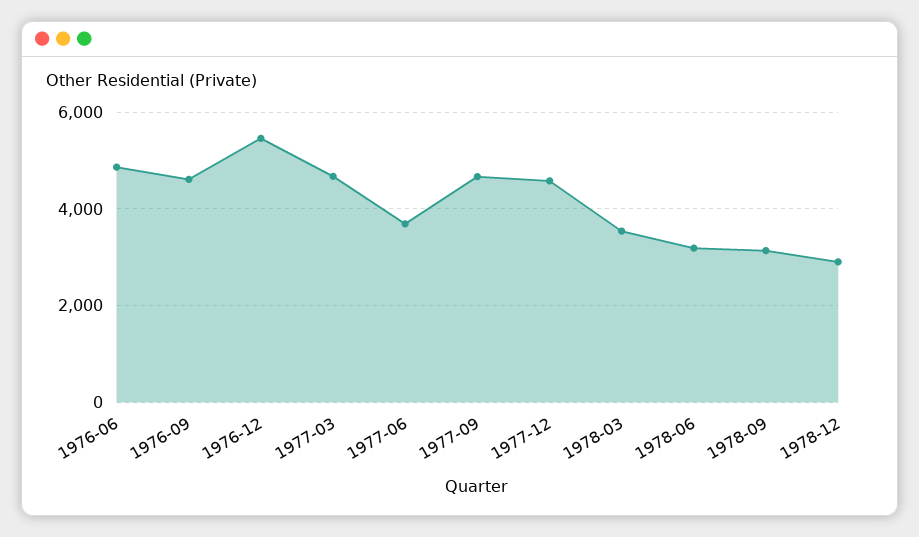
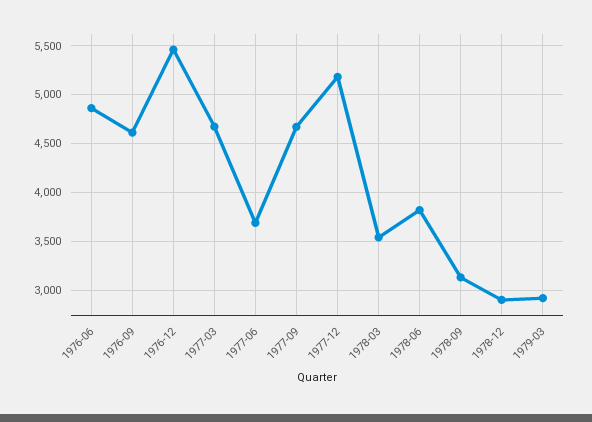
1977-12: 4600 -> 5200
1978-06: 3200 -> 3800
1979-03: none -> 2900

